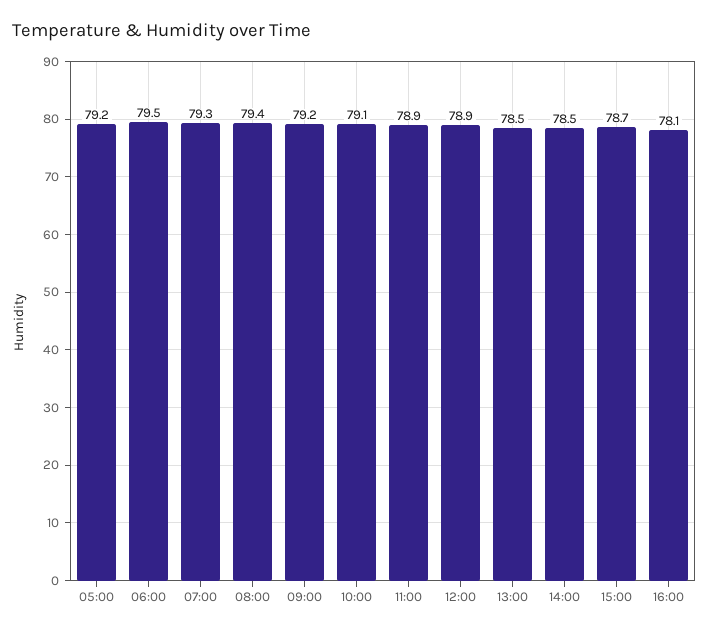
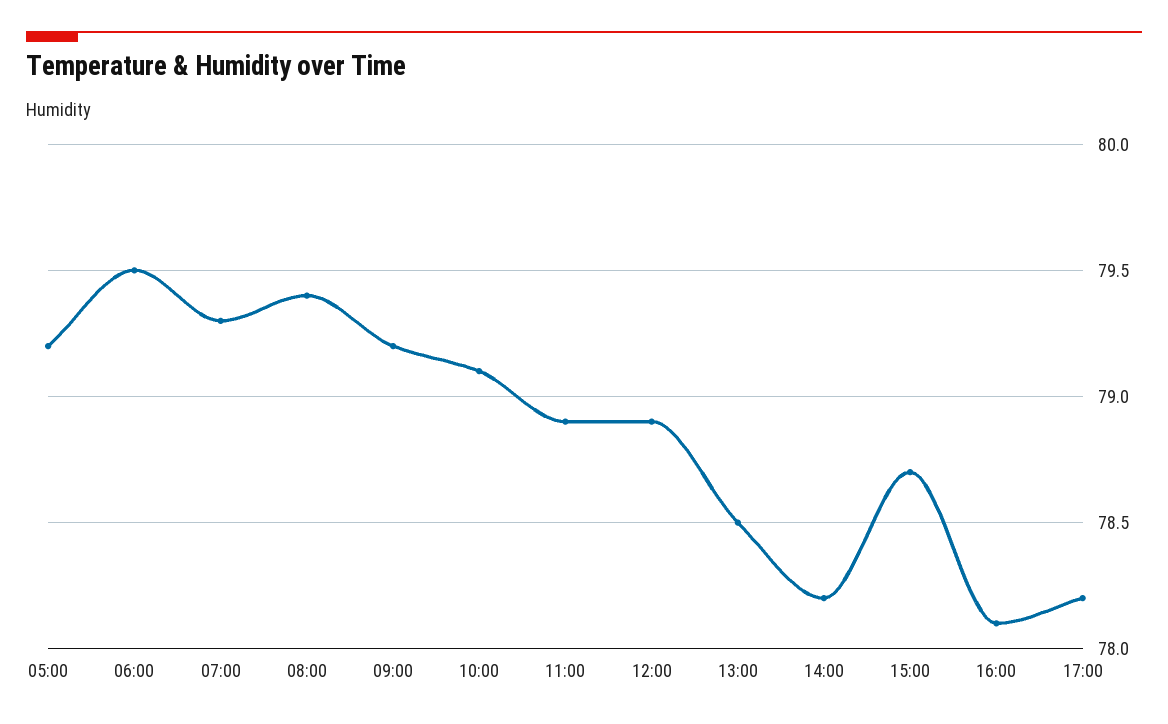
14:00: 78.5 -> 78.2
17:00: none -> 78.2

